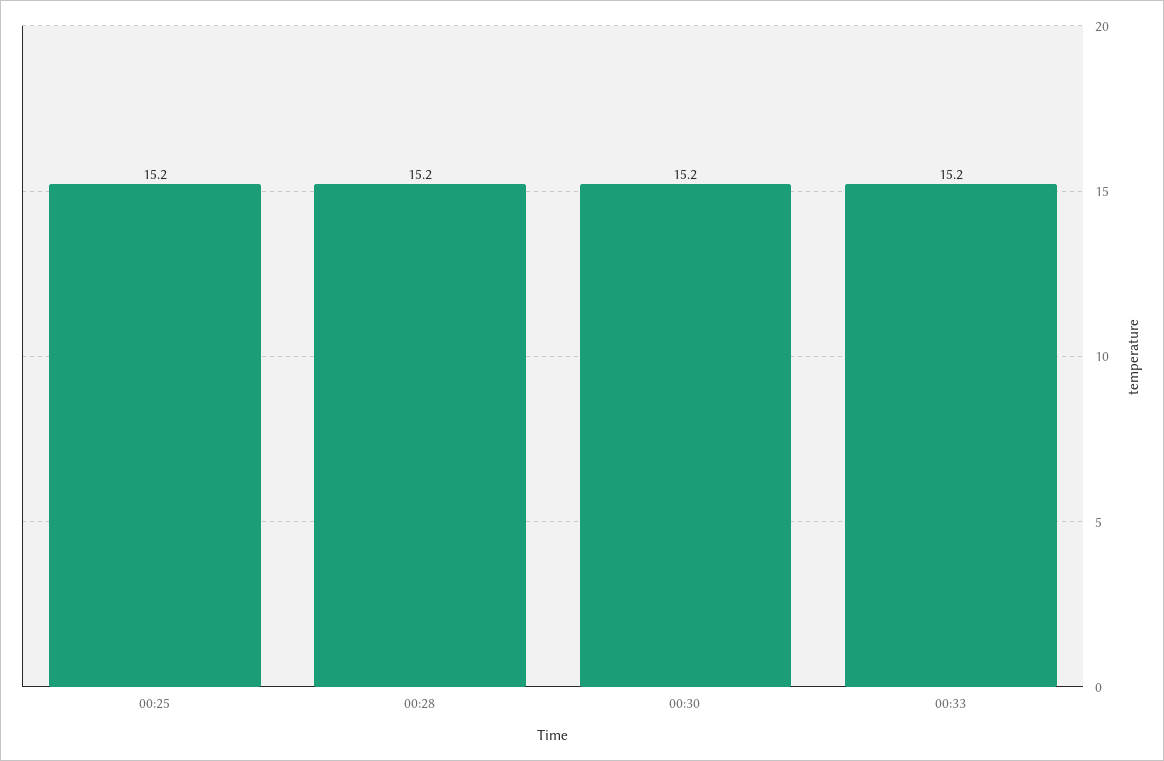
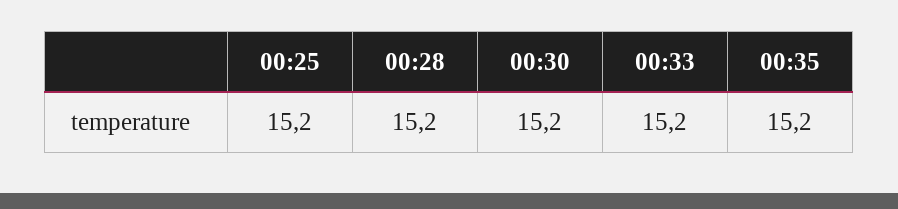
00:35: none -> 15.2

